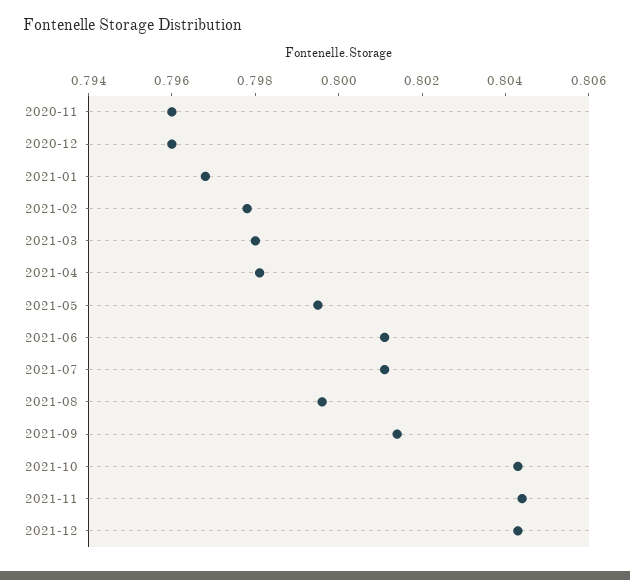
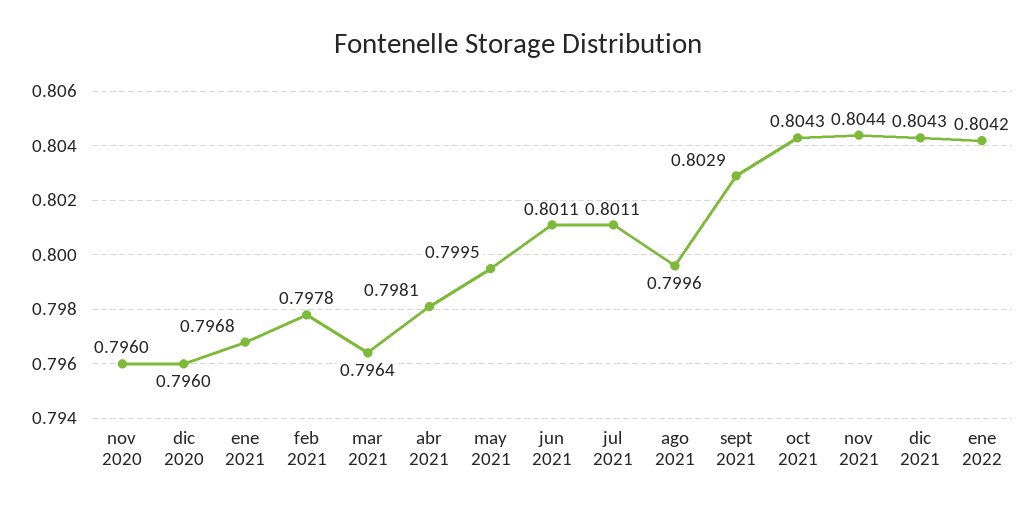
2021-03: 0.798 -> 0.7964
2021-09: 0.8015 -> 0.8029
ene 2022: none -> 0.8042

